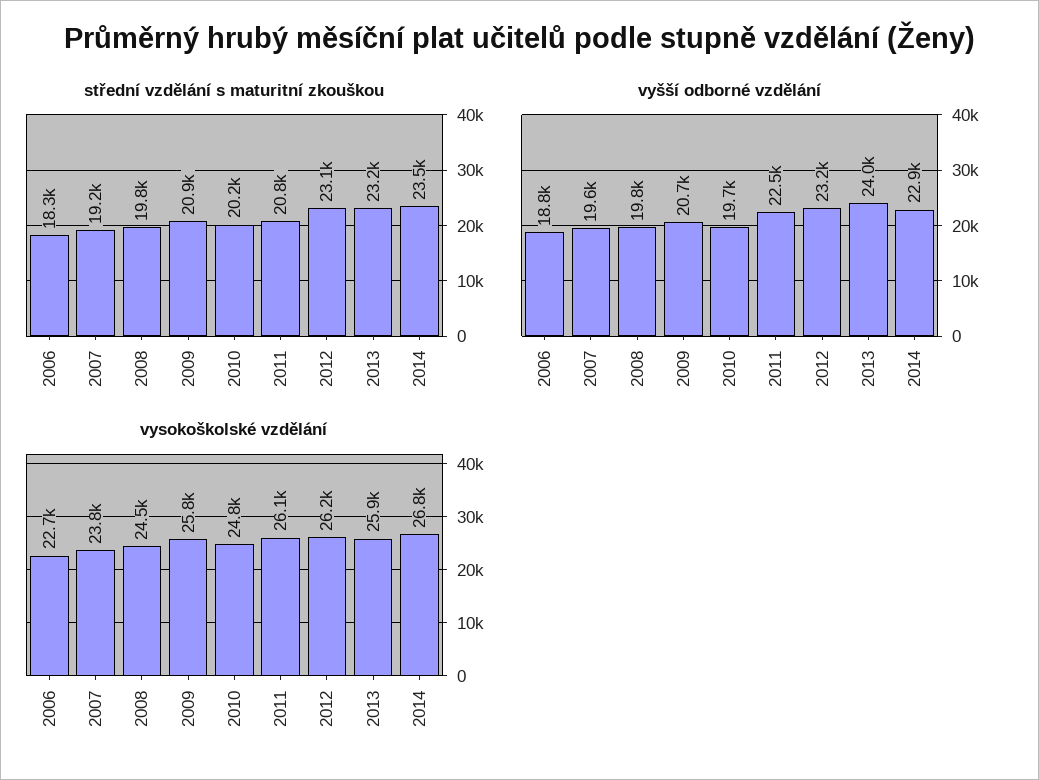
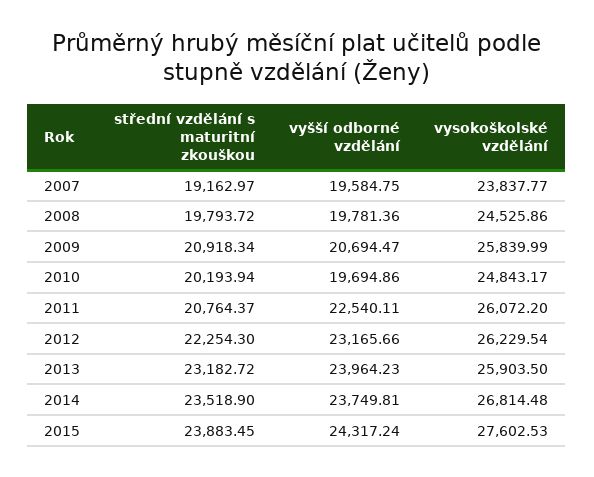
střední vzdělání s maturitní zkouškou, 2006: 18300 -> none
střední vzdělání s maturitní zkouškou, 2012: 23100 -> 22254.3
vyšší odborné vzdělání, 2006: 18800 -> none
vyšší odborné vzdělání, 2014: 22900 -> 23749.81
vysokoškolské vzdělání, 2006: 22700 -> none
střední vzdělání s maturitní zkouškou, 2015: none -> 23883.45
vyšší odborné vzdělání, 2015: none -> 24317.24
vysokoškolské vzdělání, 2015: none -> 27602.53

